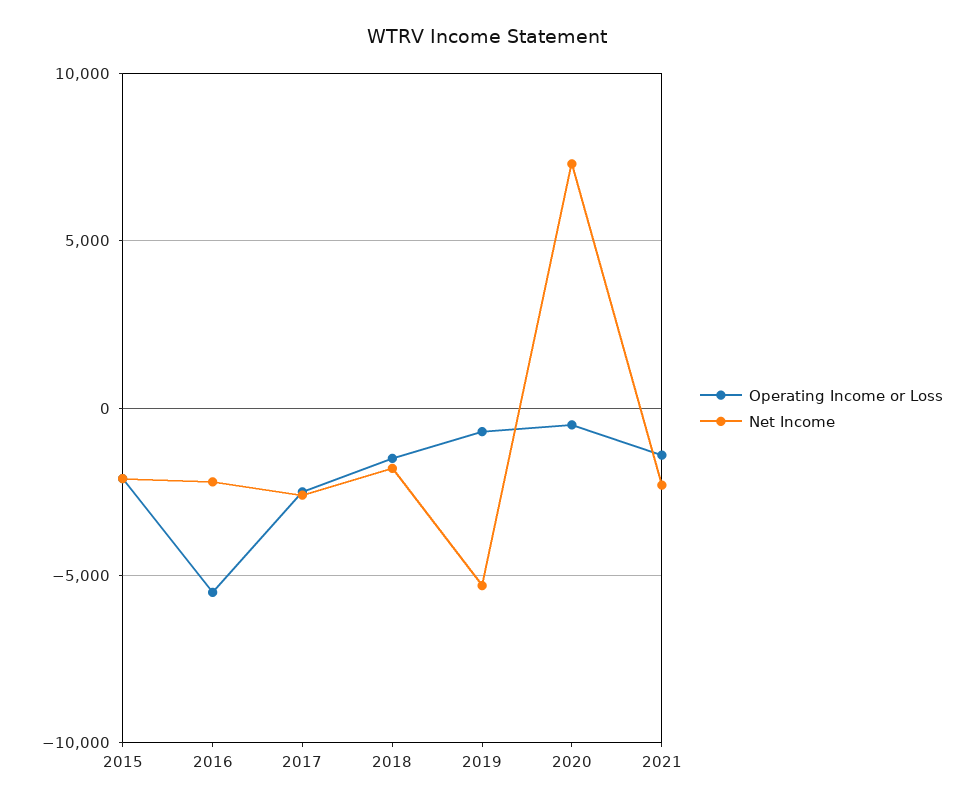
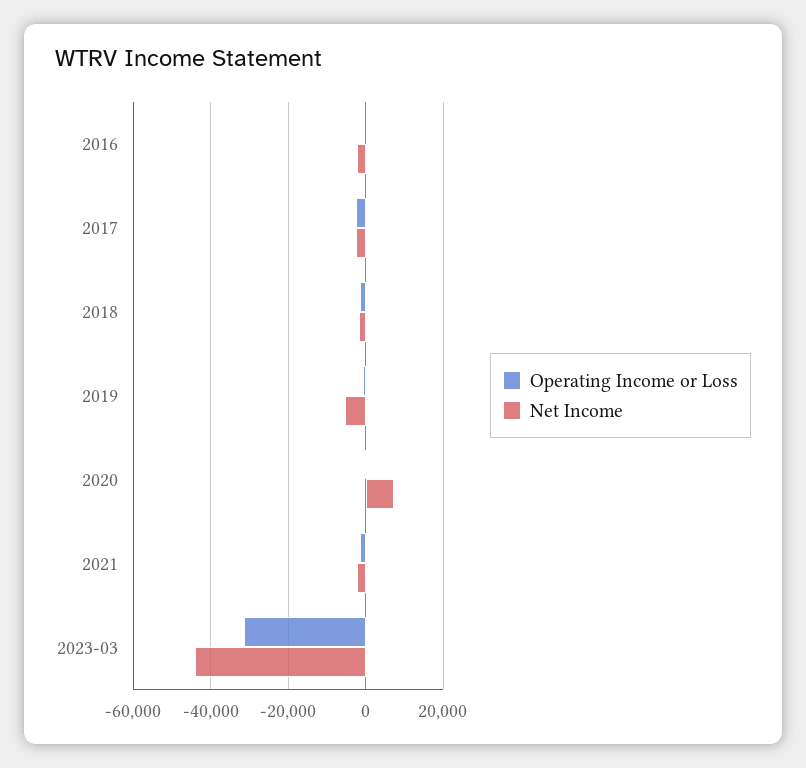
Operating Income or Loss, 2015: -2000 -> none
Net Income, 2015: -2000 -> none
Operating Income or Loss, 2016: -5500 -> 0
Operating Income or Loss, 2023-03: none -> -32000
Net Income, 2023-03: none -> -44000

